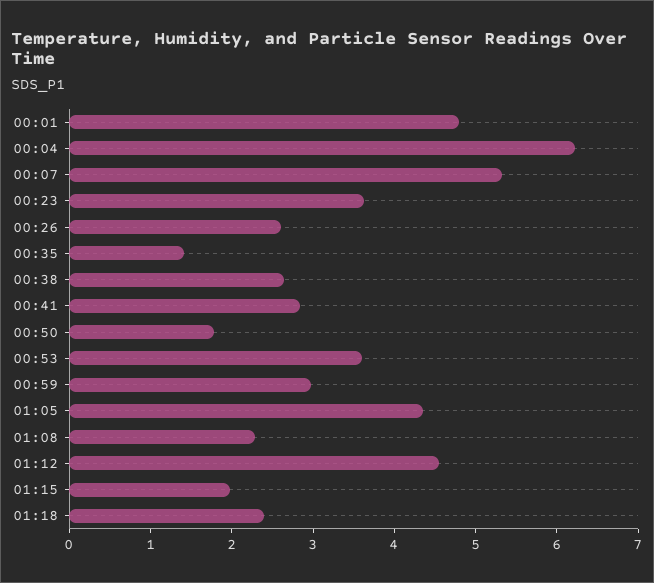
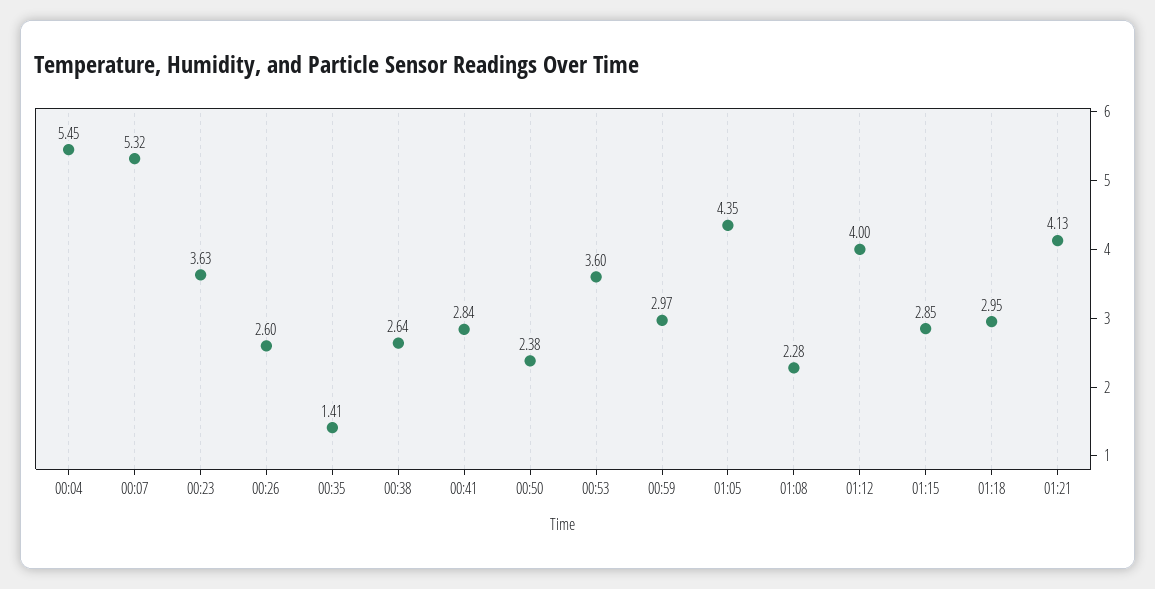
00:01: 4.8 -> none
00:04: 6.2 -> 5.45
00:50: 1.8 -> 2.38
01:12: 4.6 -> 4
01:15: 2 -> 2.85
01:18: 2.4 -> 2.95
01:21: none -> 4.13

